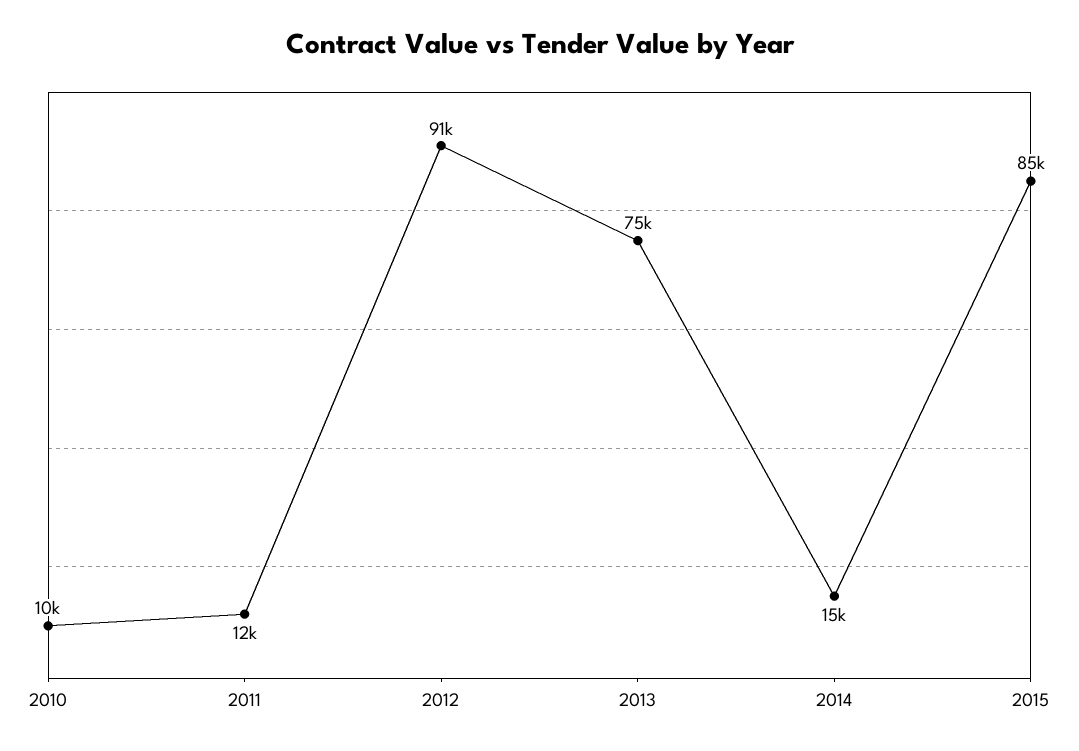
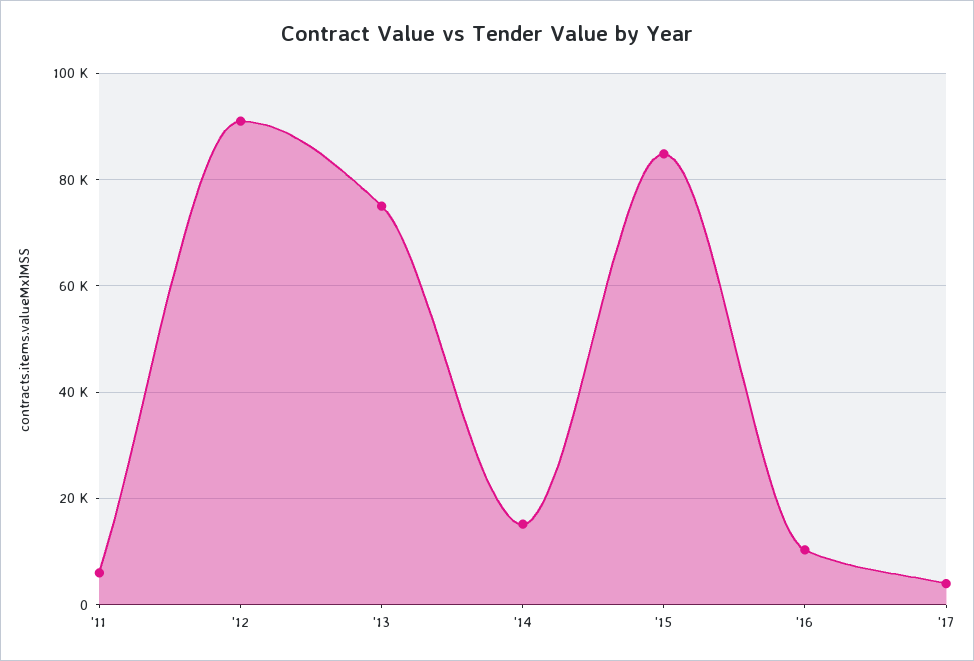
2010: 10000 -> none
2011: 12000 -> 6000
'16: none -> 10000
'17: none -> 4000

